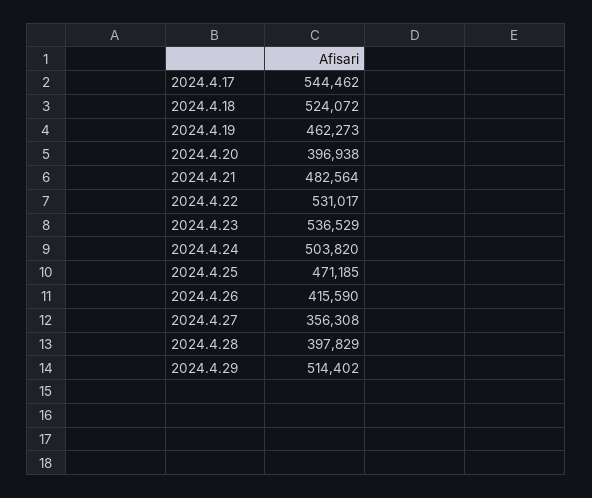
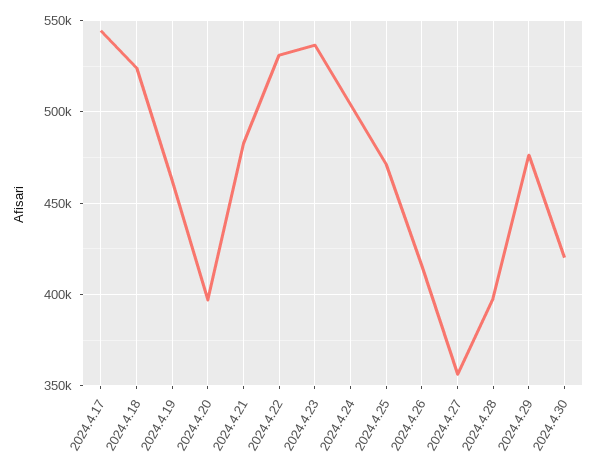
2024.4.29: 514402 -> 475000
2024.4.30: none -> 420000

